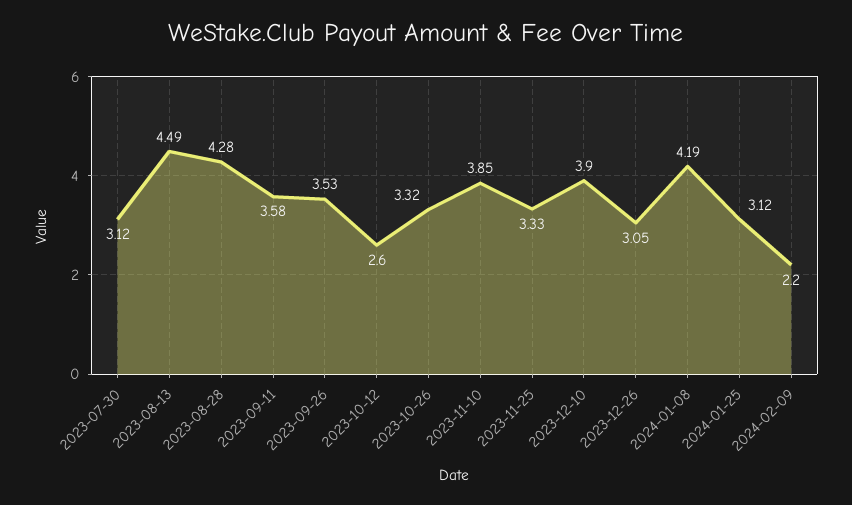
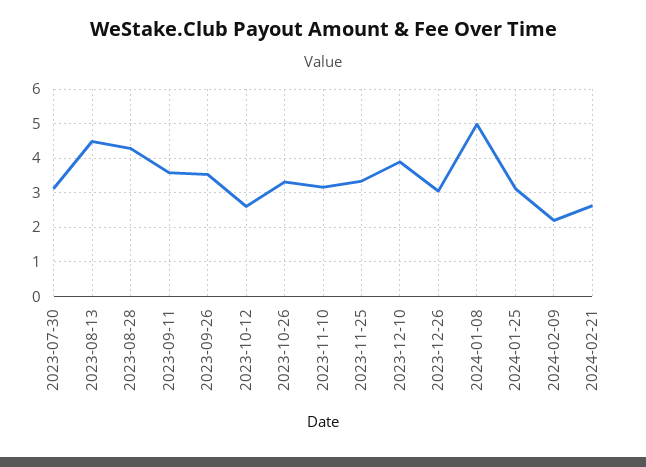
2023-11-10: 3.85 -> 3.2
2024-01-08: 4.19 -> 5
2024-02-21: none -> 2.6

